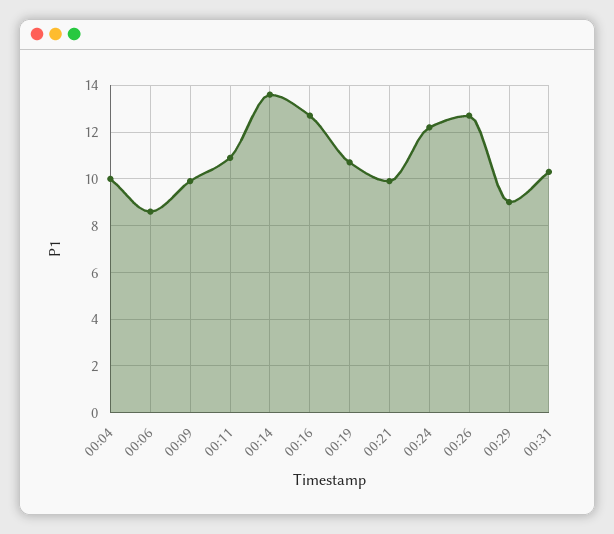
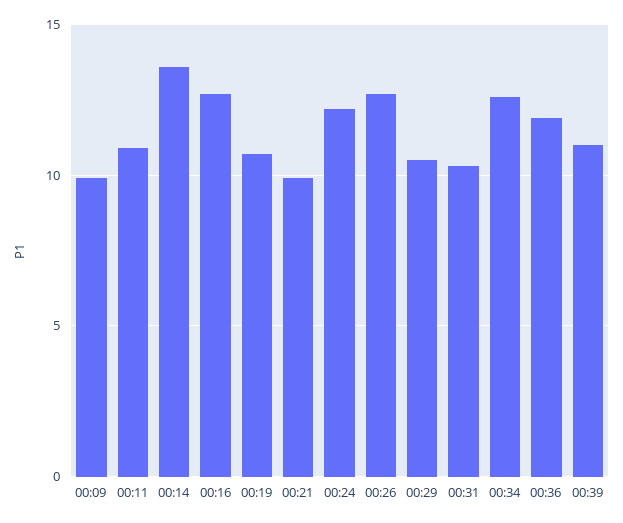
00:04: 10 -> none
00:06: 8.5 -> none
00:29: 9 -> 10.5
00:34: none -> 12.5
00:36: none -> 12
00:39: none -> 11

